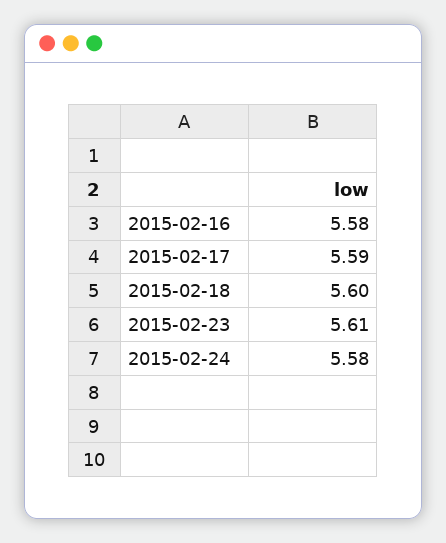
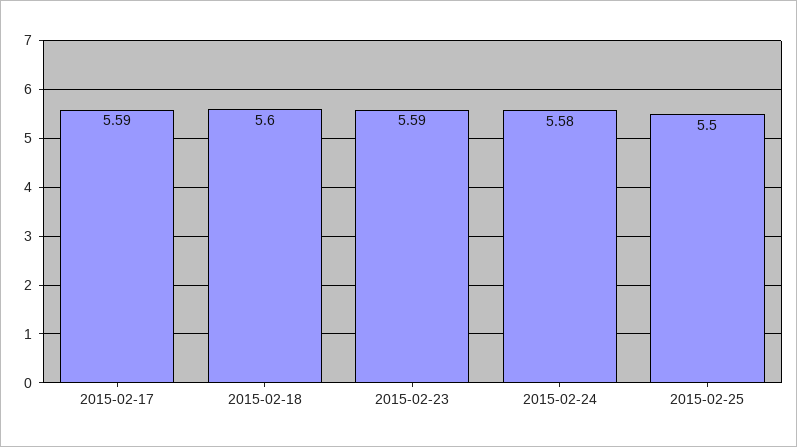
2015-02-16: 5.58 -> none
2015-02-23: 5.61 -> 5.59
2015-02-25: none -> 5.5

